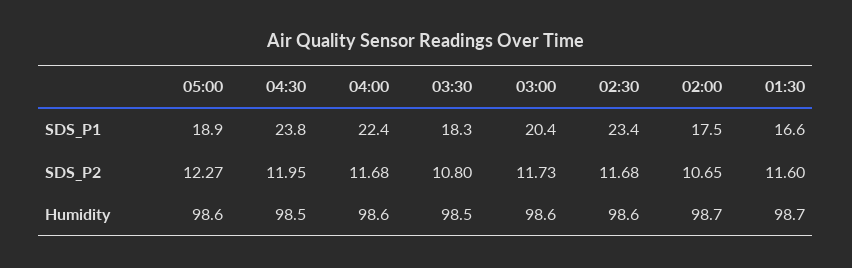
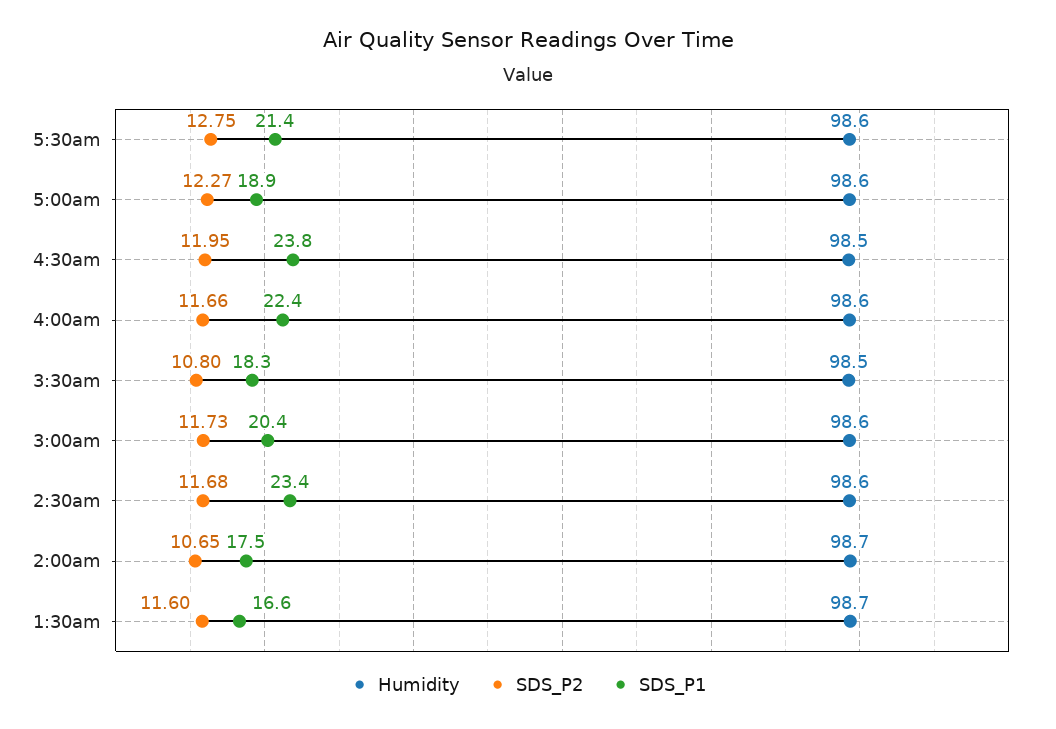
SDS_P2, 04:00: 11.68 -> 11.66
Humidity, 5:30am: none -> 98.6
SDS_P2, 5:30am: none -> 12.75
SDS_P1, 5:30am: none -> 21.4

